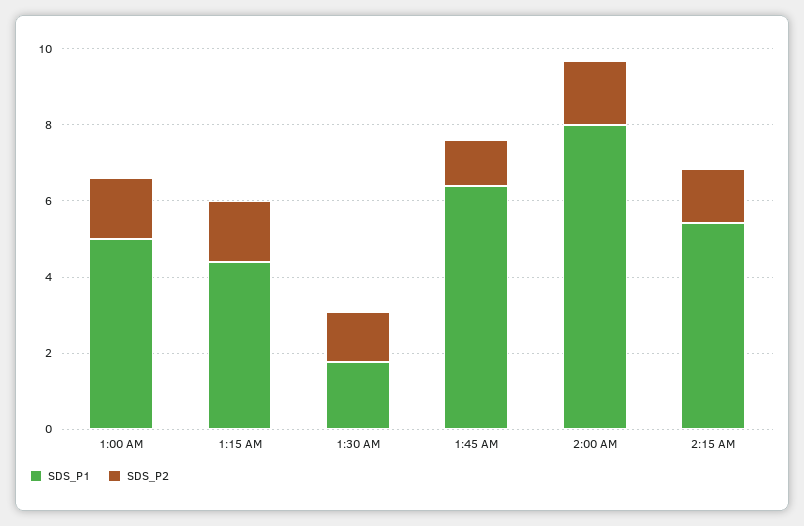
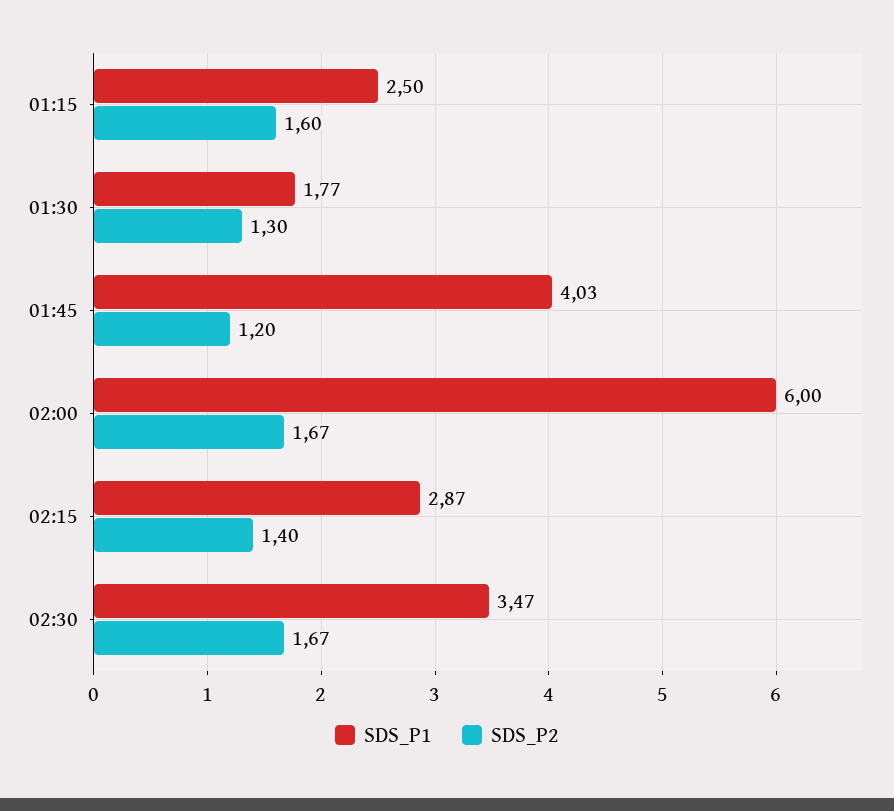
SDS_P1, 1:00 AM: 5 -> none
SDS_P2, 1:00 AM: 1.5 -> none
SDS_P1, 1:15 AM: 4.5 -> 2.5
SDS_P1, 1:45 AM: 6.5 -> 4.03
SDS_P1, 2:00 AM: 8 -> 6
SDS_P1, 2:15 AM: 5.5 -> 2.87
SDS_P1, 02:30: none -> 3.47
SDS_P2, 02:30: none -> 1.67

